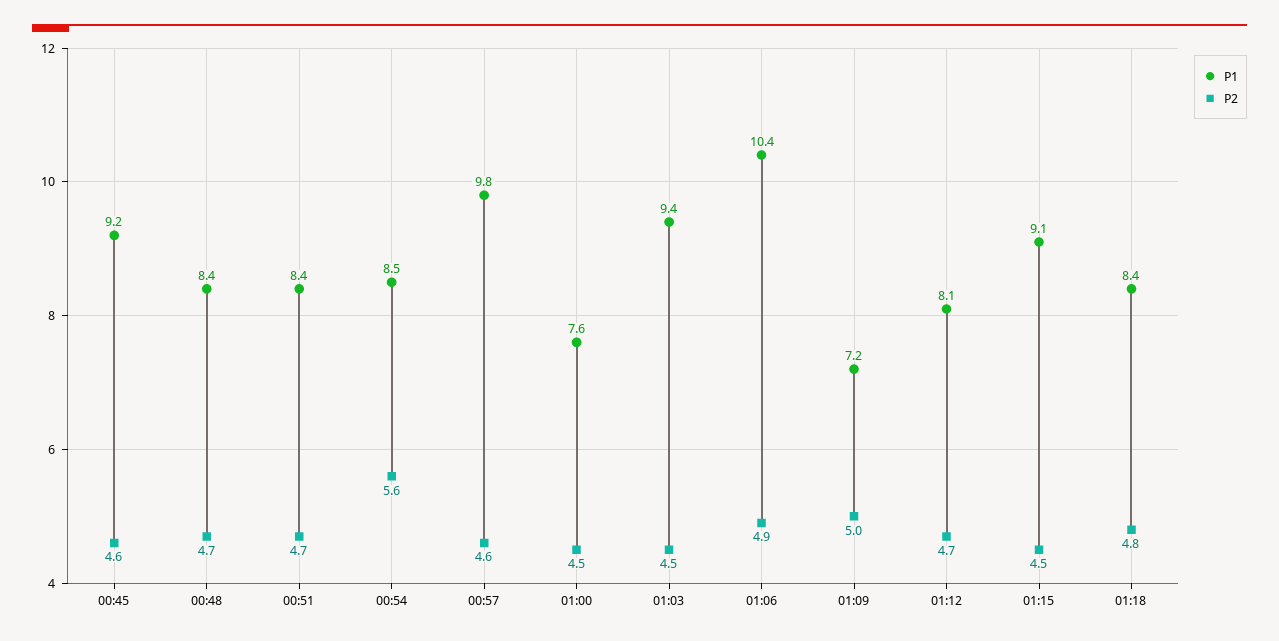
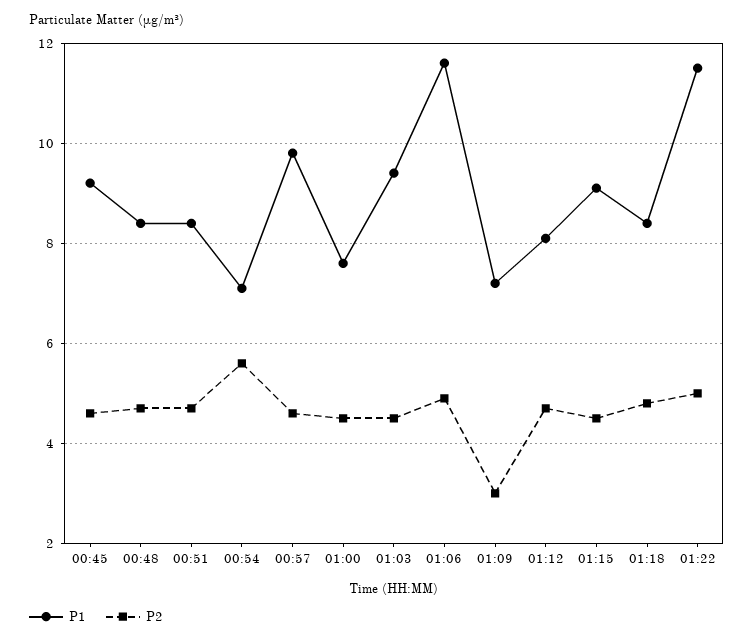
P1, 00:54: 8.5 -> 7
P1, 01:06: 10.4 -> 11.5
P2, 01:09: 5 -> 3
P1, 01:22: none -> 11.5
P2, 01:22: none -> 5

